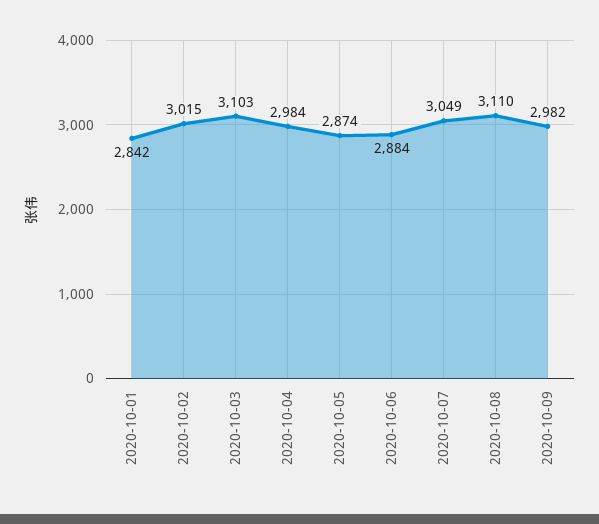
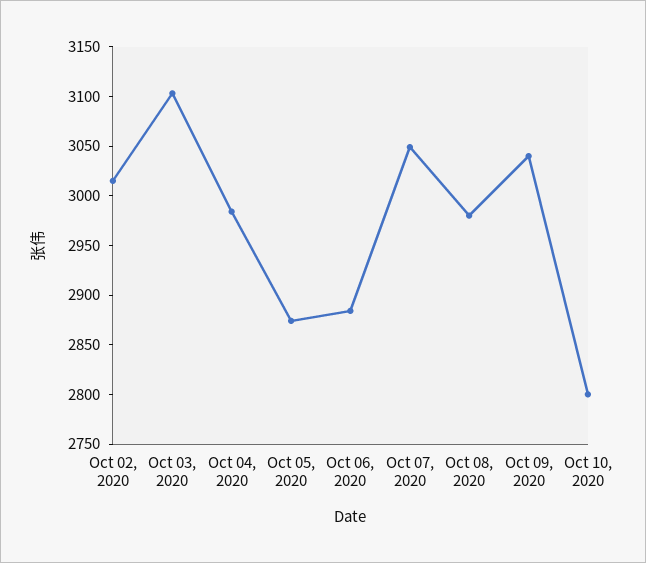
2020-10-01: 2842 -> none
2020-10-08: 3110 -> 2980
2020-10-09: 2982 -> 3040
Oct 10, 2020: none -> 2800

